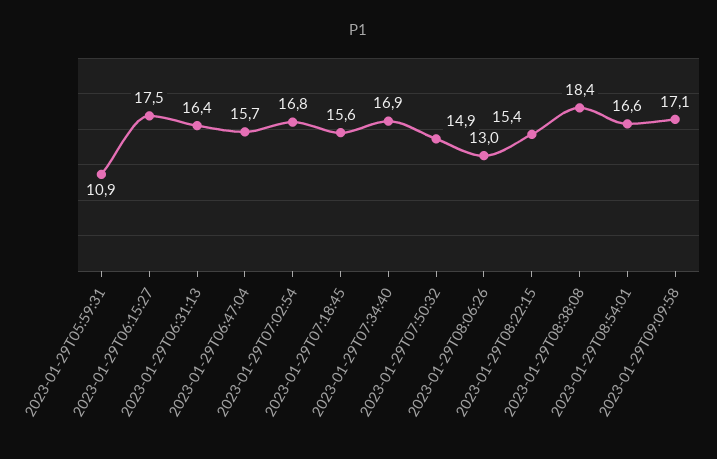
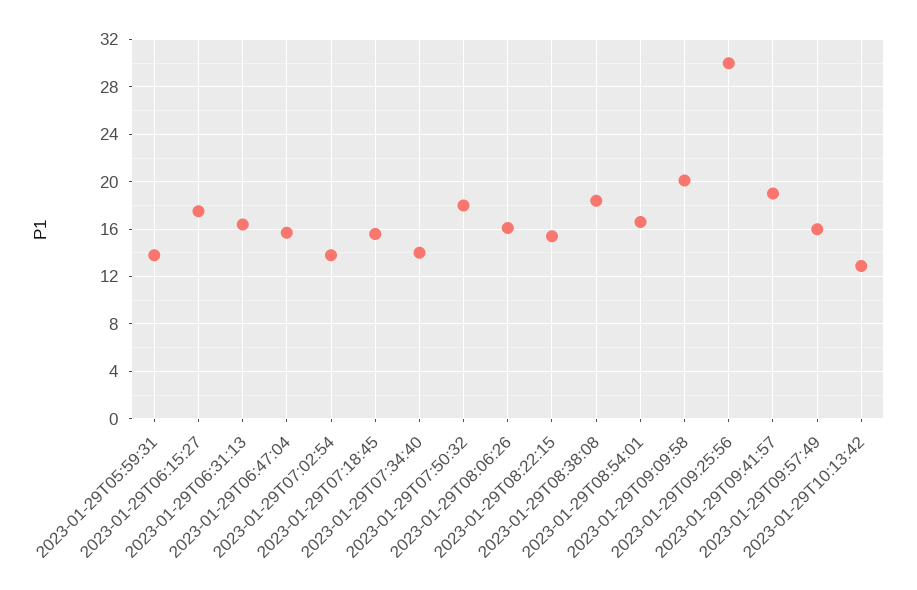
2023-01-29T05:59:31: 10.9 -> 14
2023-01-29T07:02:54: 16.8 -> 14
2023-01-29T07:34:40: 16.9 -> 14
2023-01-29T07:50:32: 14.9 -> 18
2023-01-29T08:06:26: 13 -> 16
2023-01-29T09:09:58: 17.1 -> 20
2023-01-29T09:25:56: none -> 30
2023-01-29T09:41:57: none -> 19
2023-01-29T09:57:49: none -> 16
2023-01-29T10:13:42: none -> 13

